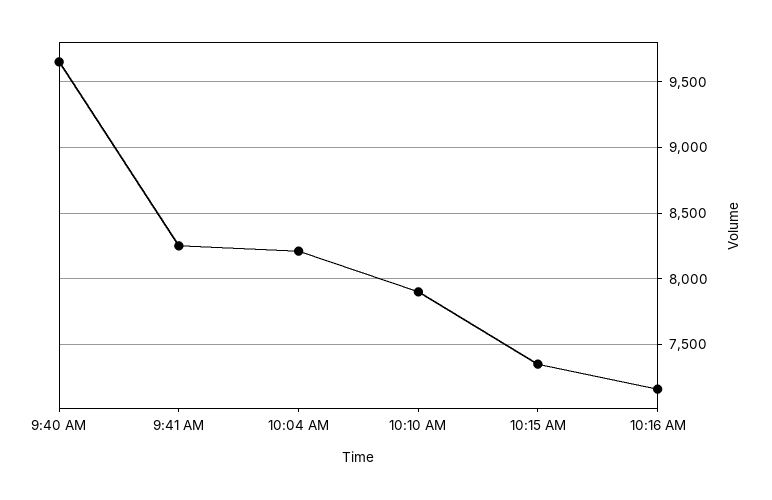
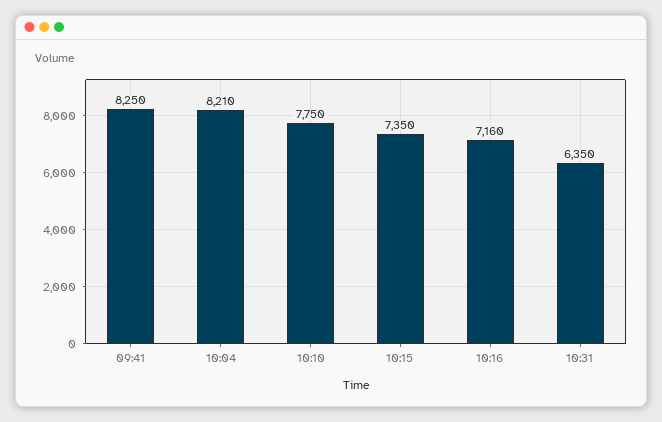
9:40 AM: 9650 -> none
10:10 AM: 7900 -> 7750
10:31: none -> 6350

